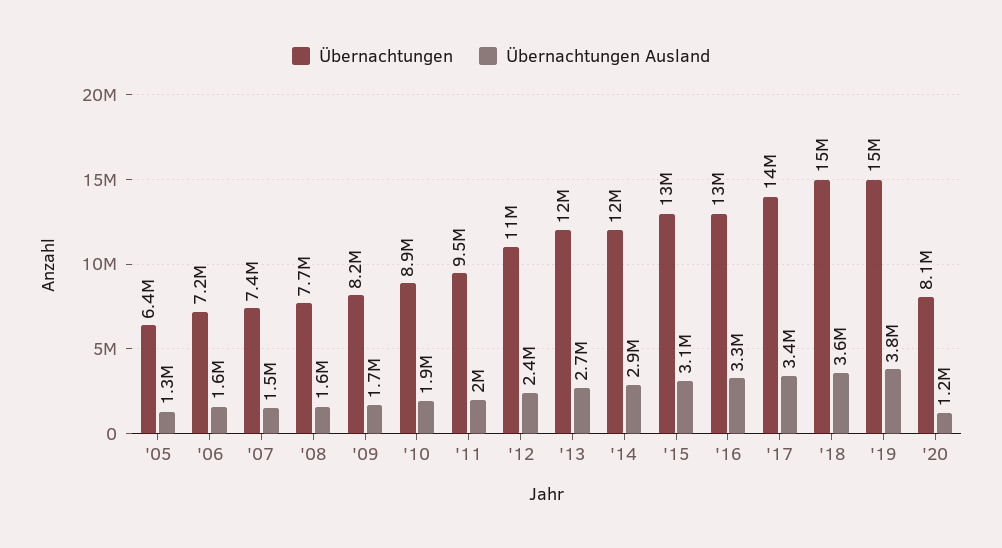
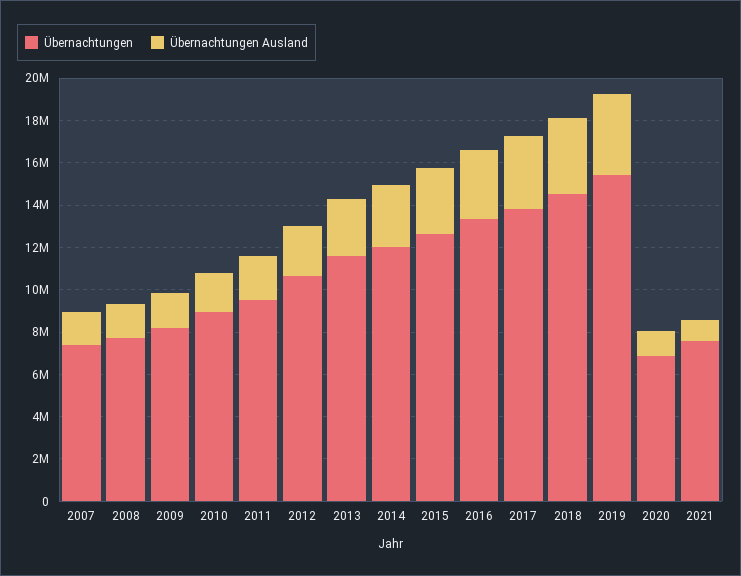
Übernachtungen, '05: 6400000 -> none
Übernachtungen Ausland, '05: 1300000 -> none
Übernachtungen, '06: 7200000 -> none
Übernachtungen Ausland, '06: 1600000 -> none
Übernachtungen, '20: 8100000 -> 7000000
Übernachtungen, 2021: none -> 7500000
Übernachtungen Ausland, 2021: none -> 1000000

